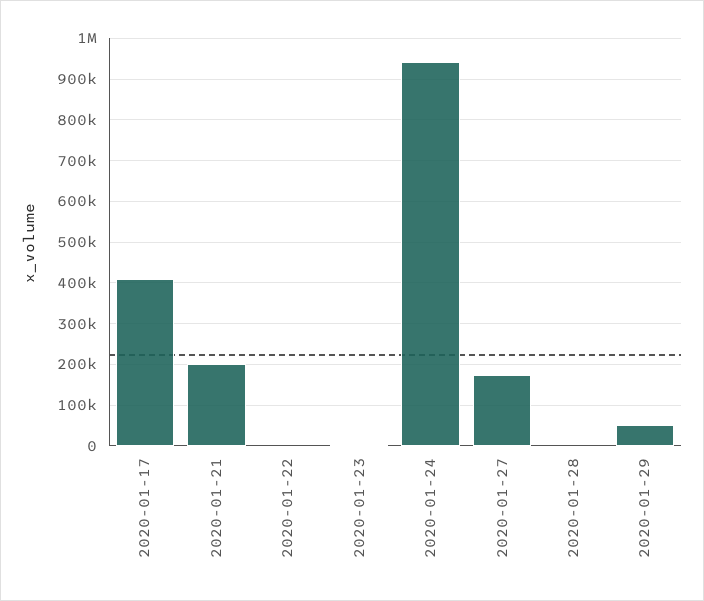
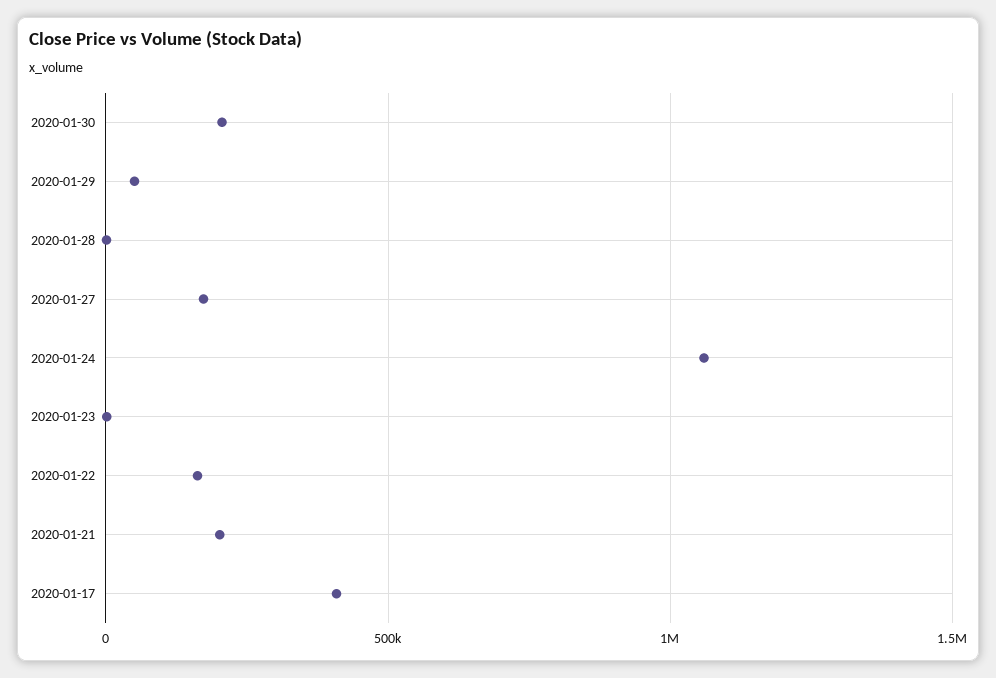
2020-01-22: 0 -> 150000
2020-01-24: 940000 -> 1050000
2020-01-30: none -> 200000

